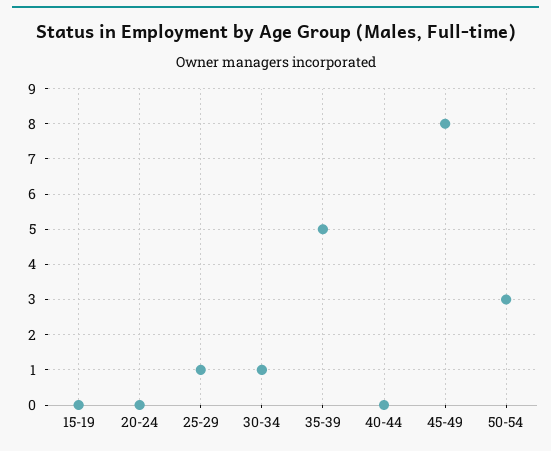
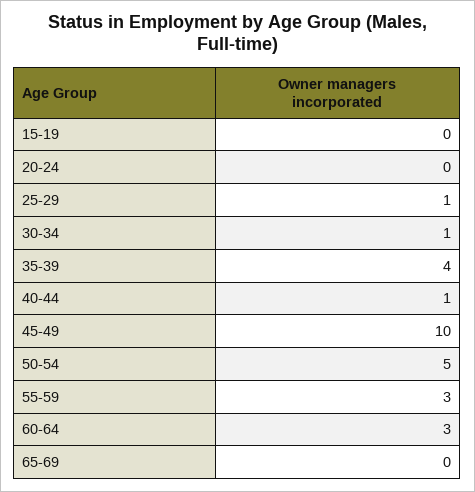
35-39: 5 -> 4
40-44: 0 -> 1
45-49: 8 -> 10
50-54: 3 -> 5
55-59: none -> 3
60-64: none -> 3
65-69: none -> 0

